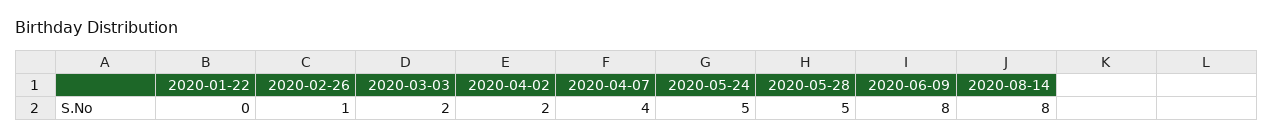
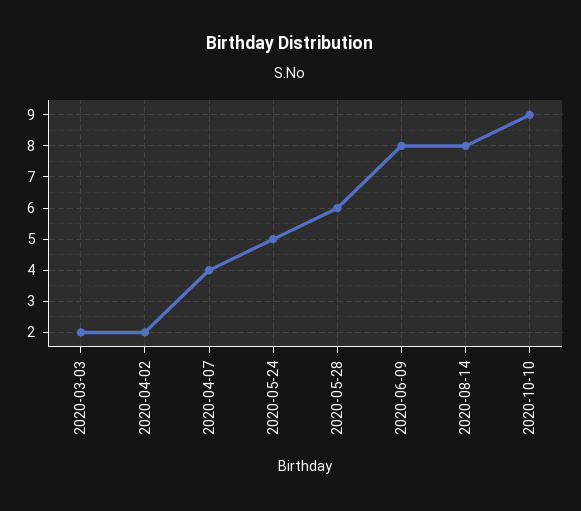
2020-01-22: 0 -> none
2020-02-26: 1 -> none
2020-05-28: 5 -> 6
2020-10-10: none -> 9

